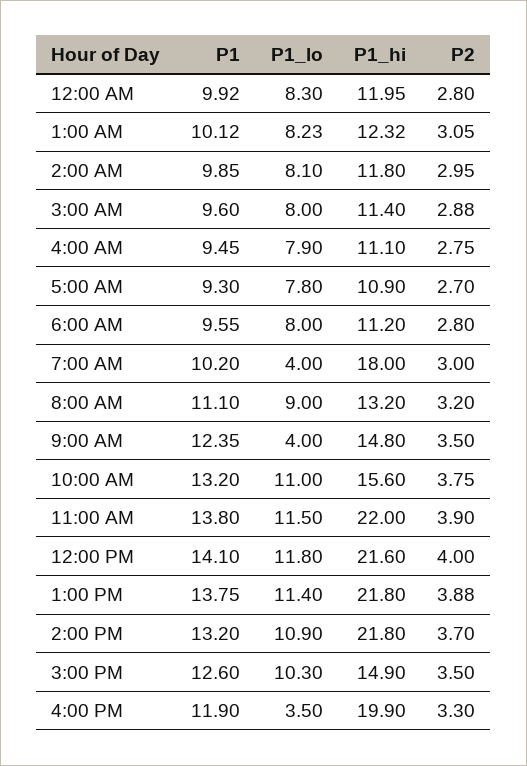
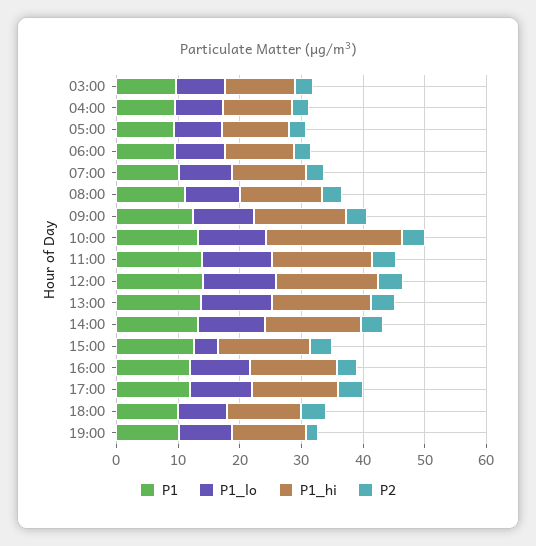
P1, 12:00 AM: 9.92 -> none
P1_lo, 12:00 AM: 8.3 -> none
P1_hi, 12:00 AM: 11.95 -> none
P2, 12:00 AM: 2.8 -> none
P1, 1:00 AM: 10.12 -> none
P1_lo, 1:00 AM: 8.23 -> none
P1_hi, 1:00 AM: 12.32 -> none
P2, 1:00 AM: 3.05 -> none
P1, 2:00 AM: 9.85 -> none
P1_lo, 2:00 AM: 8.1 -> none
P1_hi, 2:00 AM: 11.8 -> none
P2, 2:00 AM: 2.95 -> none
P1_lo, 7:00 AM: 4 -> 8
P1_hi, 7:00 AM: 18 -> 12
P1_lo, 9:00 AM: 4 -> 10
P1_hi, 10:00 AM: 15.6 -> 22
P1_hi, 11:00 AM: 22 -> 16
P1_hi, 12:00 PM: 21.6 -> 16
P1_hi, 1:00 PM: 21.8 -> 16
P1_hi, 2:00 PM: 21.8 -> 16
P1_lo, 3:00 PM: 10.3 -> 4
P1_lo, 4:00 PM: 3.5 -> 10
P1_hi, 4:00 PM: 19.9 -> 14
P1, 17:00: none -> 12
P1_lo, 17:00: none -> 10
P1_hi, 17:00: none -> 14
P2, 17:00: none -> 4
P1, 18:00: none -> 10
P1_lo, 18:00: none -> 8
P1_hi, 18:00: none -> 12
P2, 18:00: none -> 4
P1, 19:00: none -> 10
P1_lo, 19:00: none -> 8
P1_hi, 19:00: none -> 12
P2, 19:00: none -> 2

